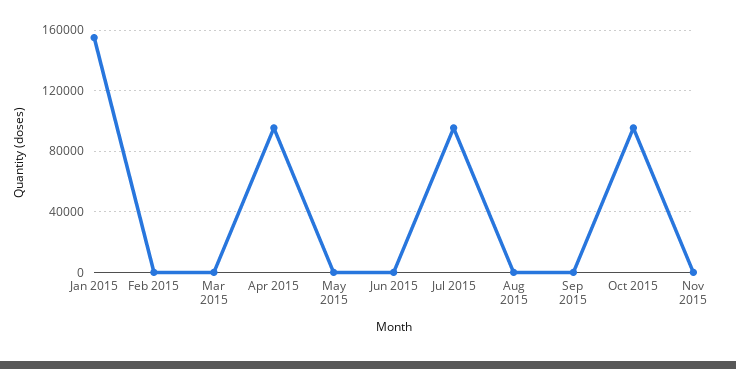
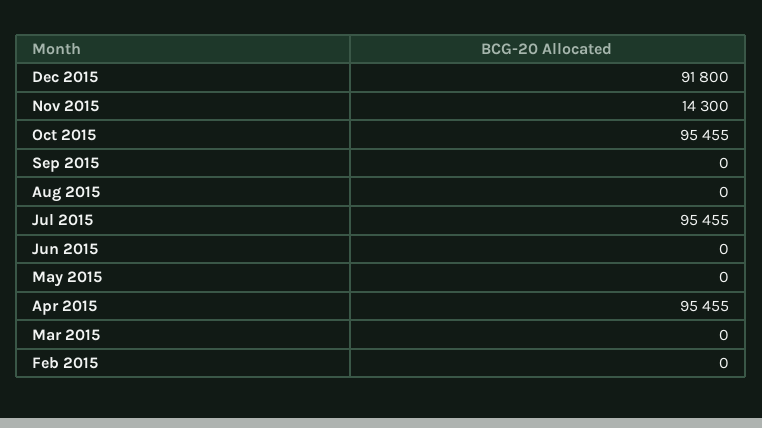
Jan 2015: 155000 -> none
Nov 2015: 0 -> 14300
Dec 2015: none -> 91800

